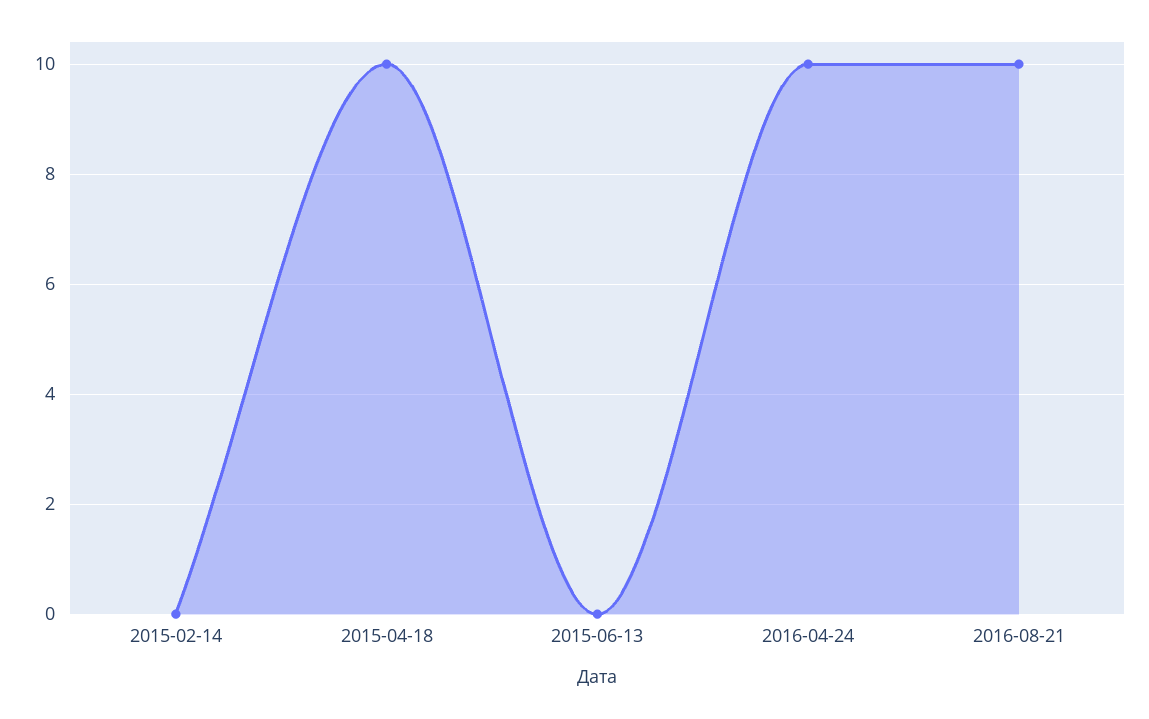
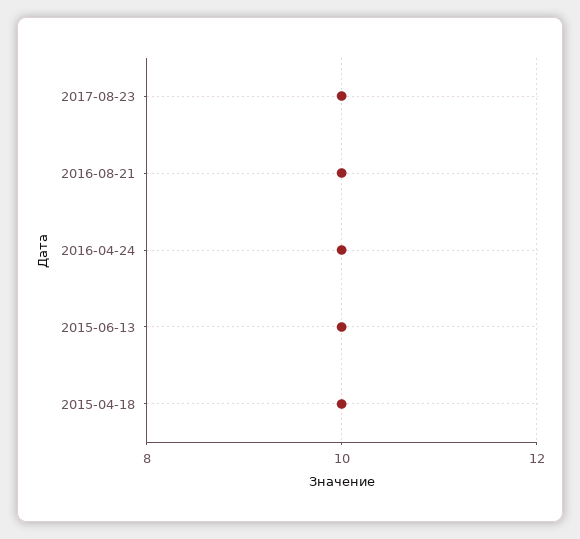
2015-02-14: 0 -> none
2015-06-13: 0 -> 10
2017-08-23: none -> 10

